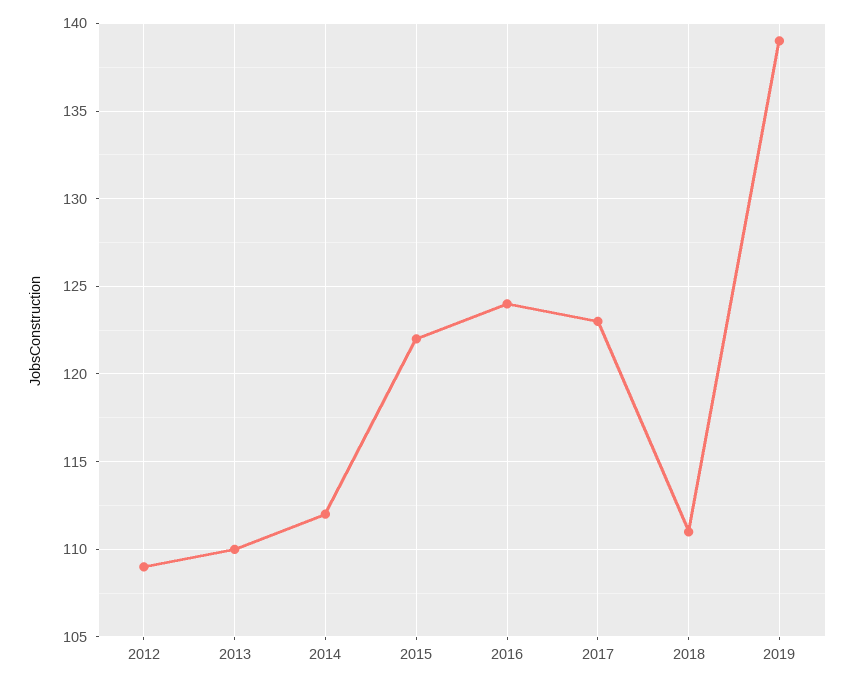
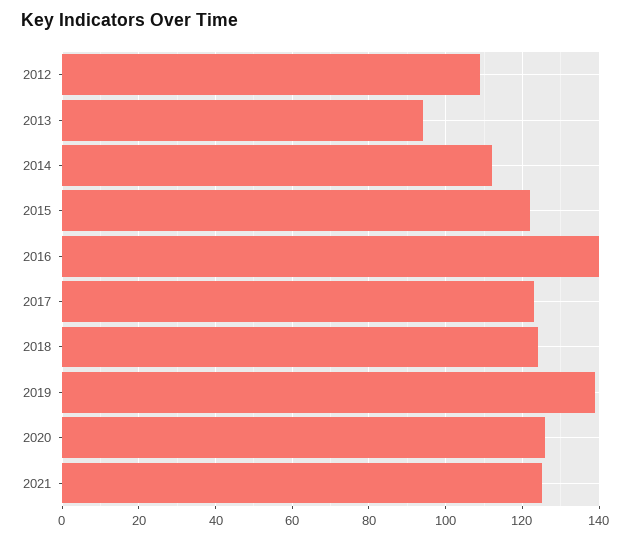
2013: 110 -> 95
2016: 124 -> 140
2018: 111 -> 125
2020: none -> 125
2021: none -> 125

